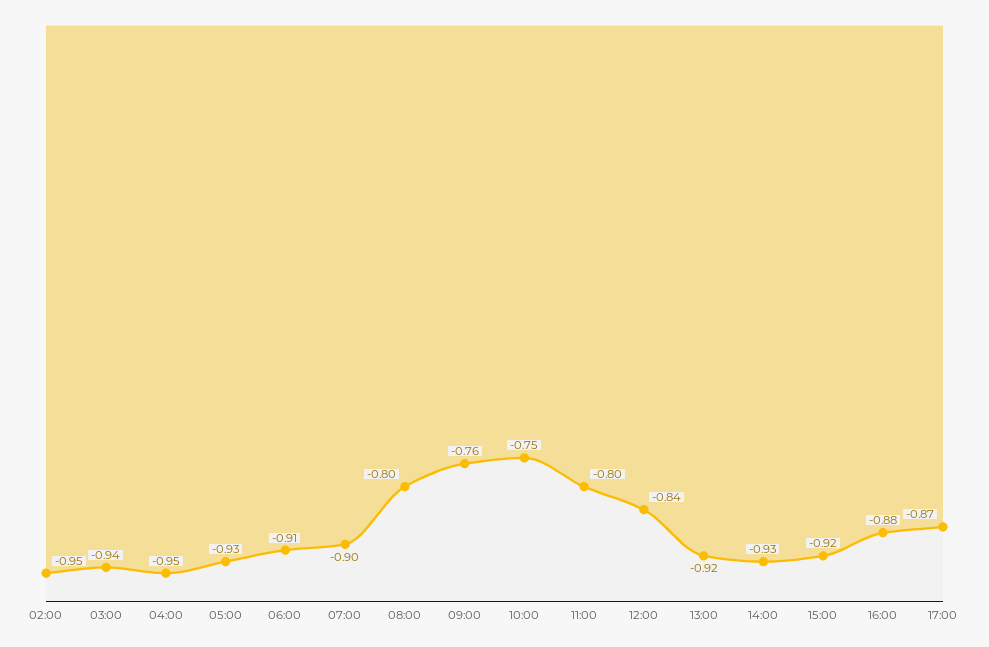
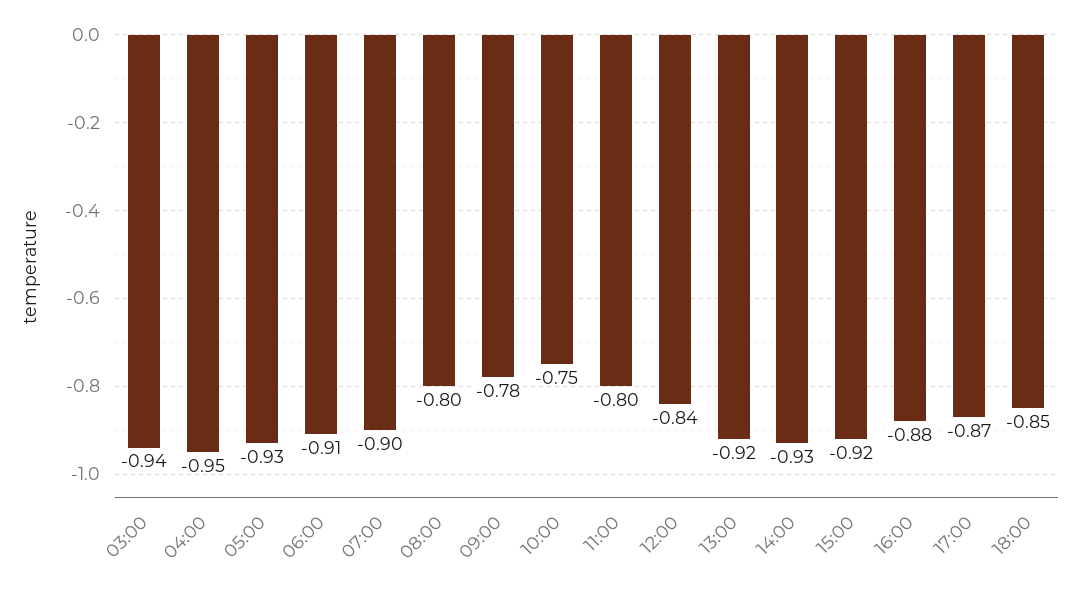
02:00: -0.95 -> none
09:00: -0.76 -> -0.78
18:00: none -> -0.85

